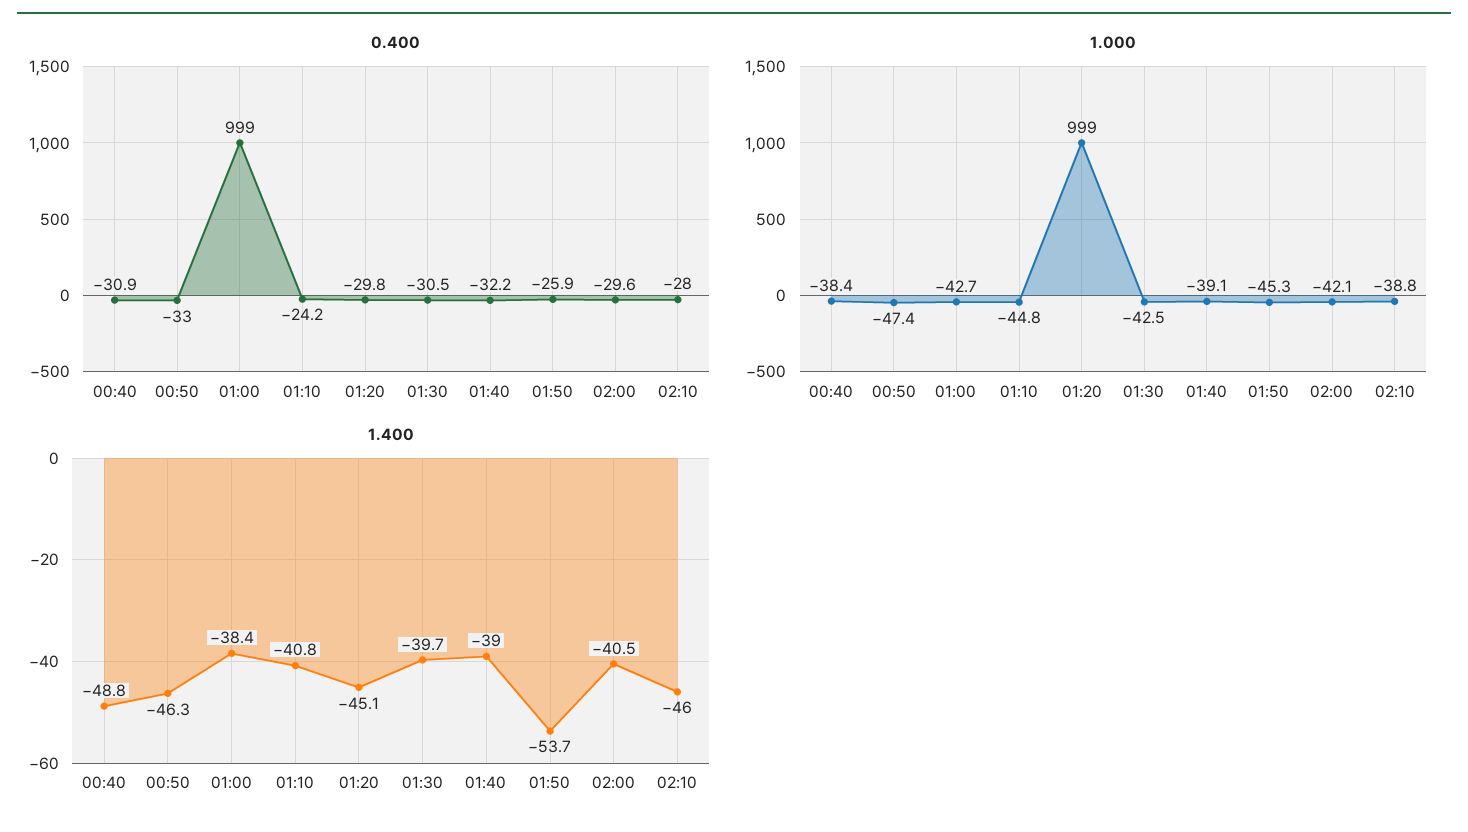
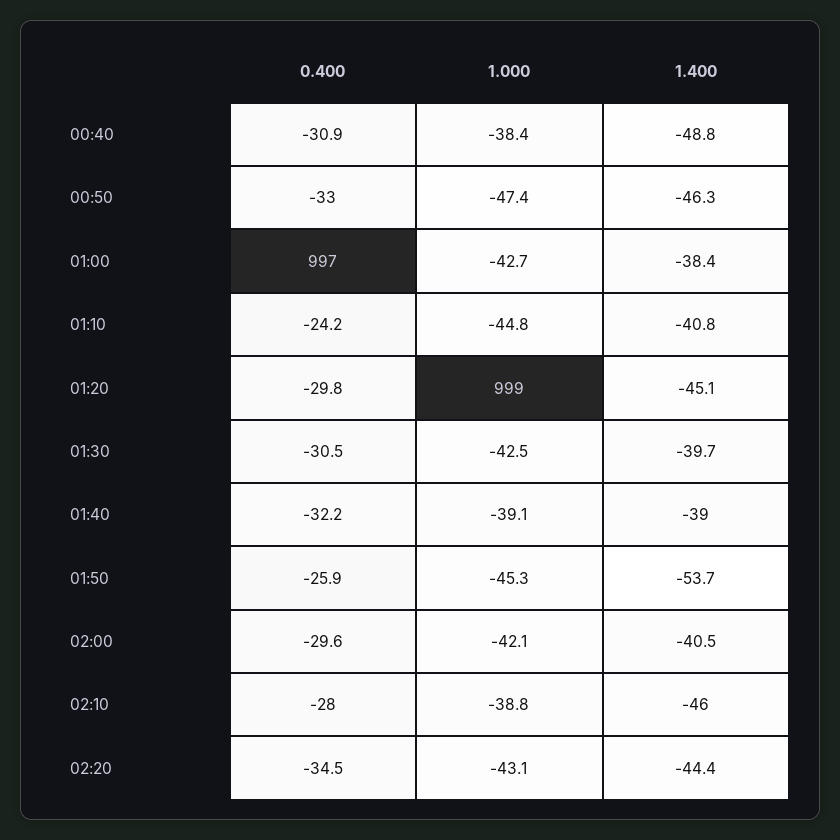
0.400, 01:00: 999 -> 997
0.400, 02:20: none -> -34.5
1.000, 02:20: none -> -43.1
1.400, 02:20: none -> -44.4

